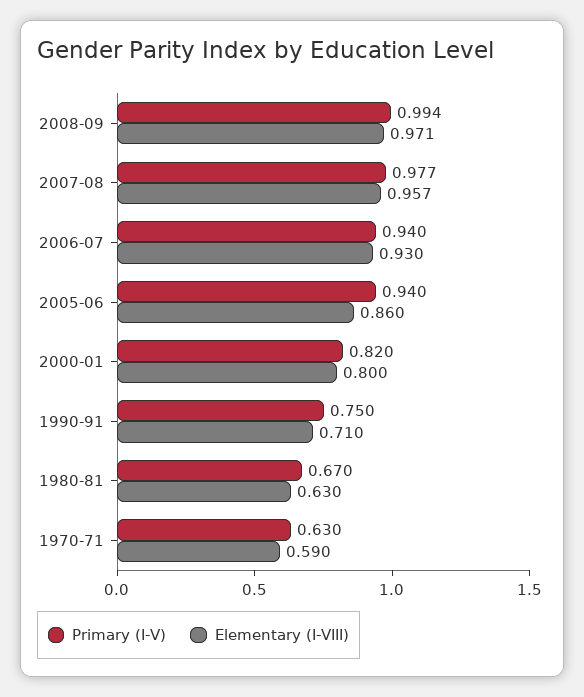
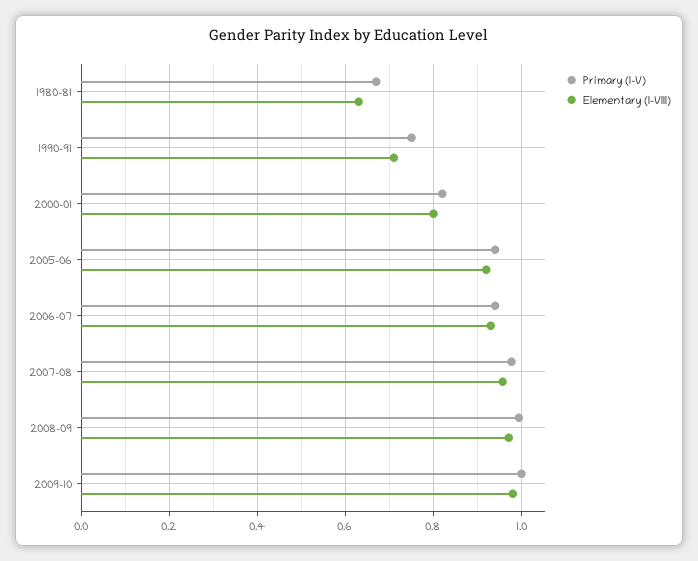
Elementary (I-VIII), 2005-06: 0.86 -> 0.92
Primary (I-V), 1970-71: 0.63 -> none
Elementary (I-VIII), 1970-71: 0.59 -> none
Primary (I-V), 2009-10: none -> 1
Elementary (I-VIII), 2009-10: none -> 0.98

